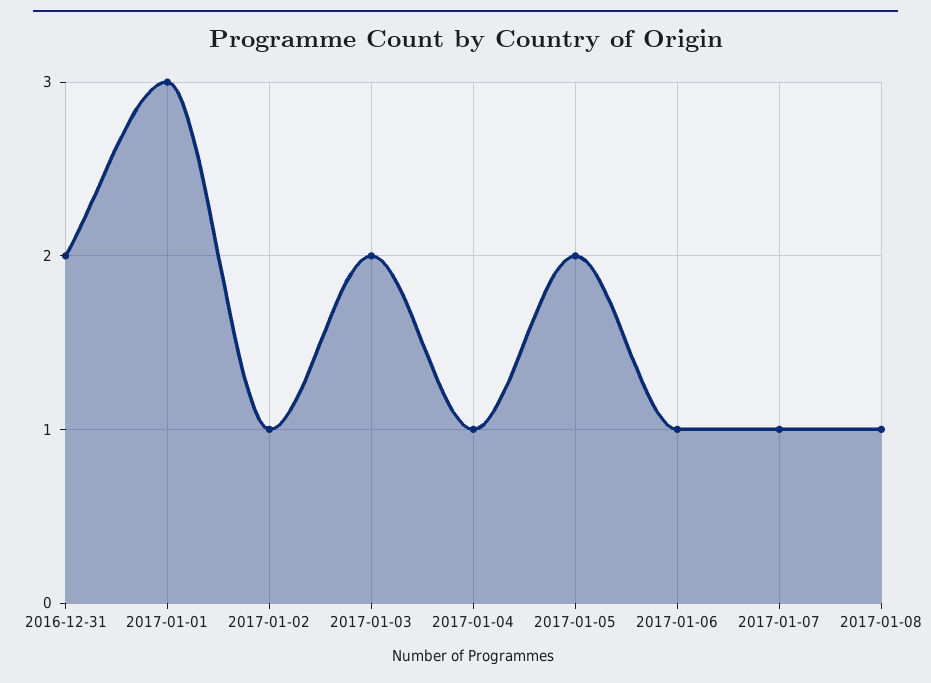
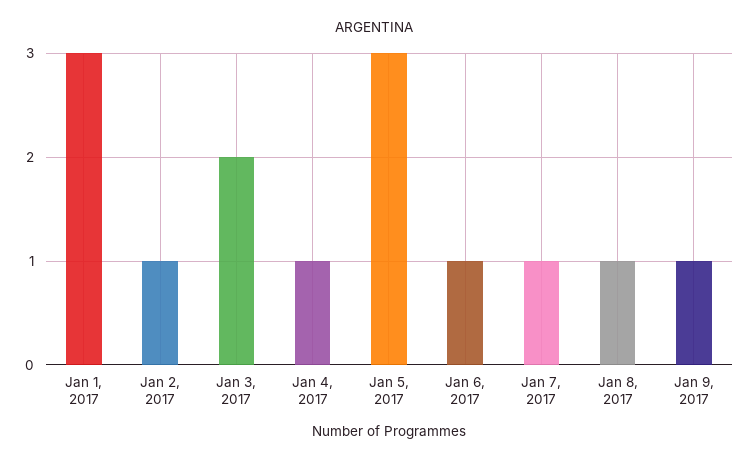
2016-12-31: 2 -> none
2017-01-05: 2 -> 3
Jan 9, 2017: none -> 1

